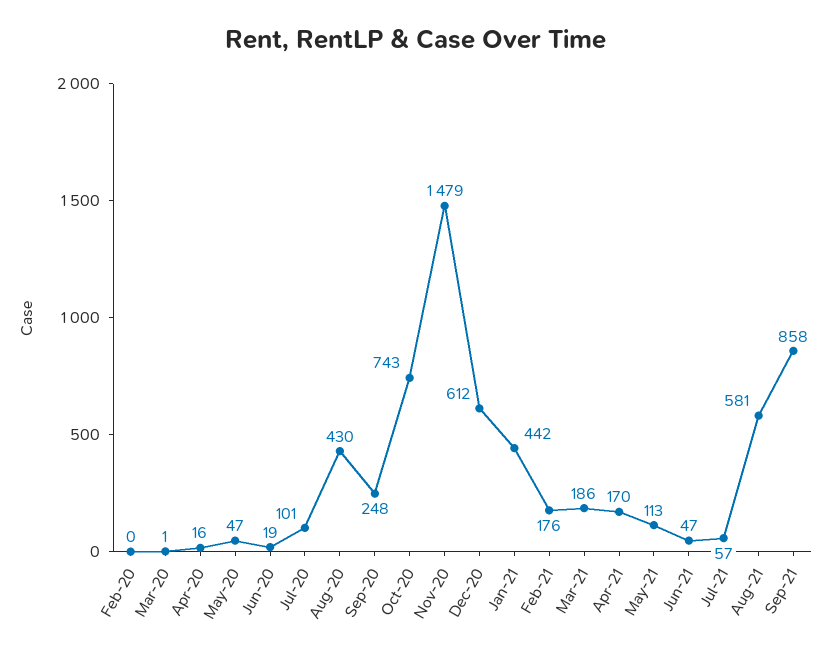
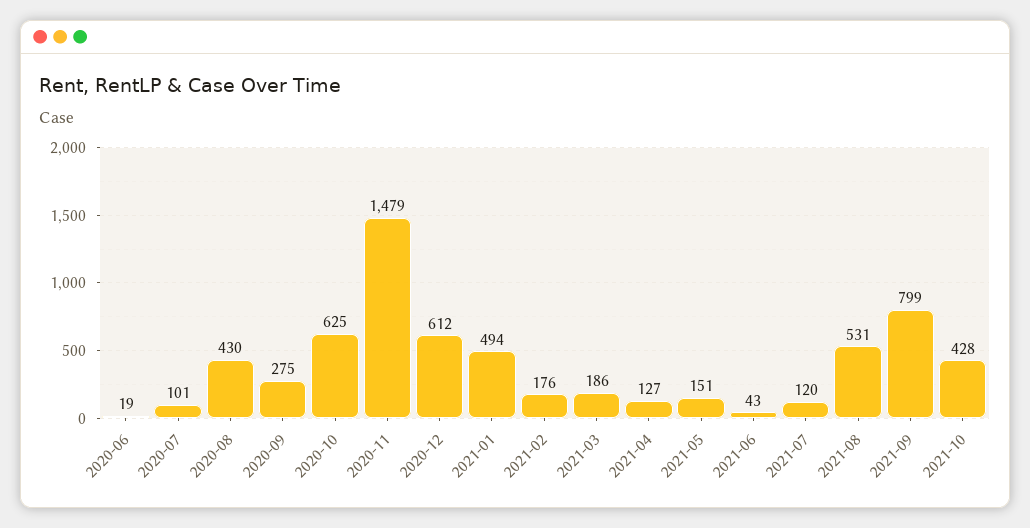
Feb-20: 0 -> none
Mar-20: 1 -> none
Apr-20: 16 -> none
May-20: 47 -> none
Sep-20: 248 -> 275
Oct-20: 743 -> 625
Jan-21: 442 -> 494
Apr-21: 170 -> 127
May-21: 113 -> 151
Jun-21: 47 -> 43
Jul-21: 57 -> 120
Aug-21: 581 -> 531
Sep-21: 858 -> 799
2021-10: none -> 428

